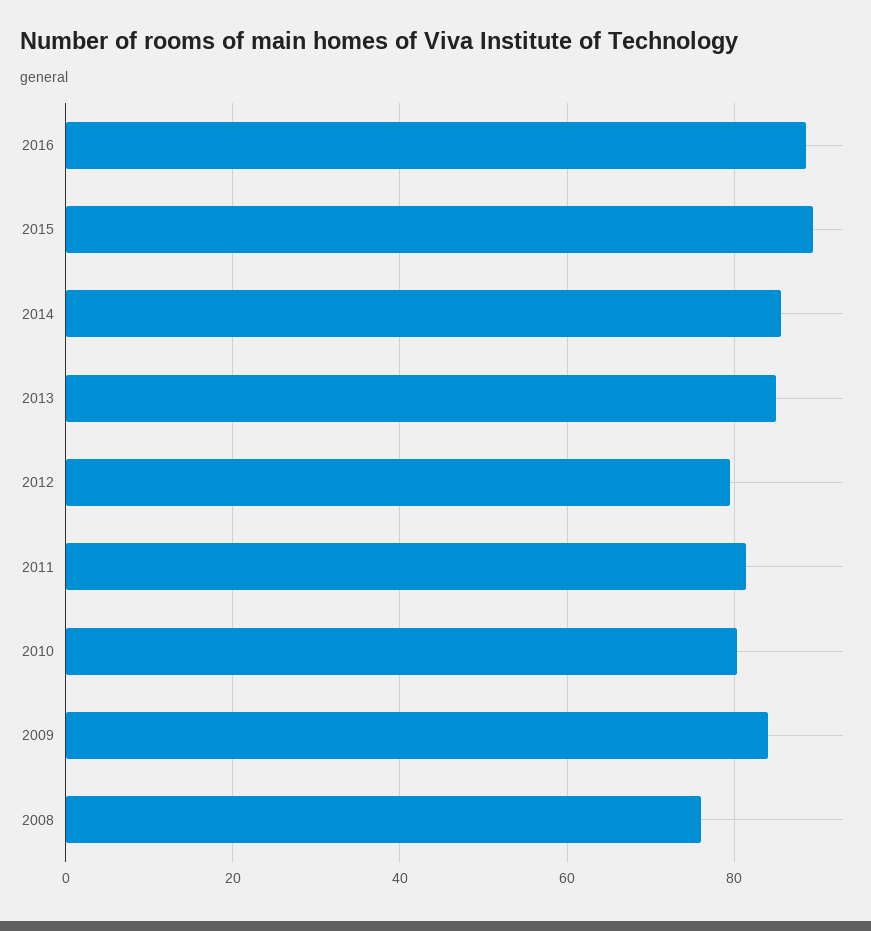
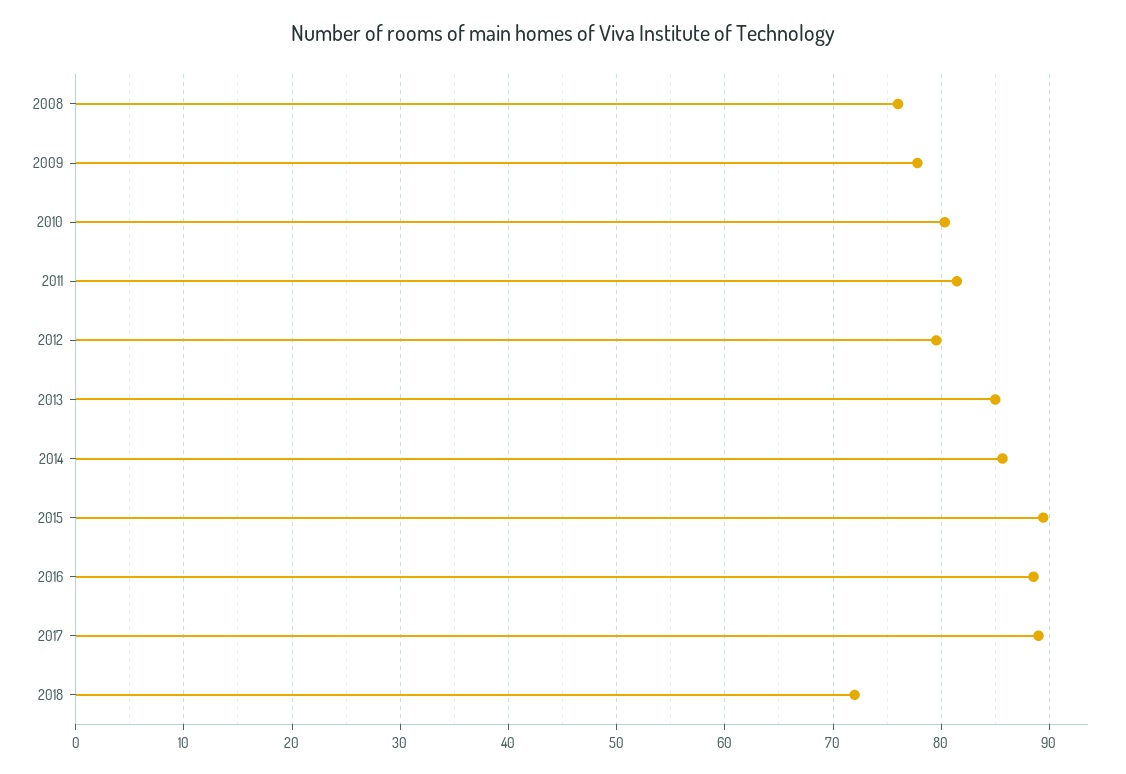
2009: 84 -> 78
2017: none -> 89
2018: none -> 72

